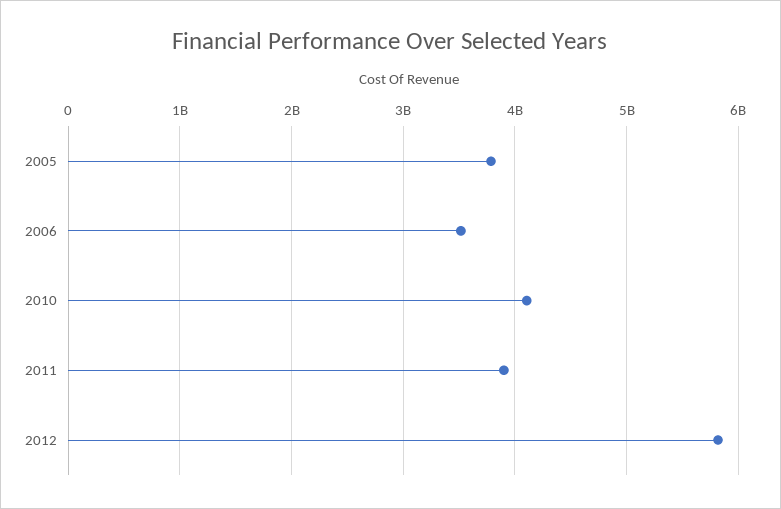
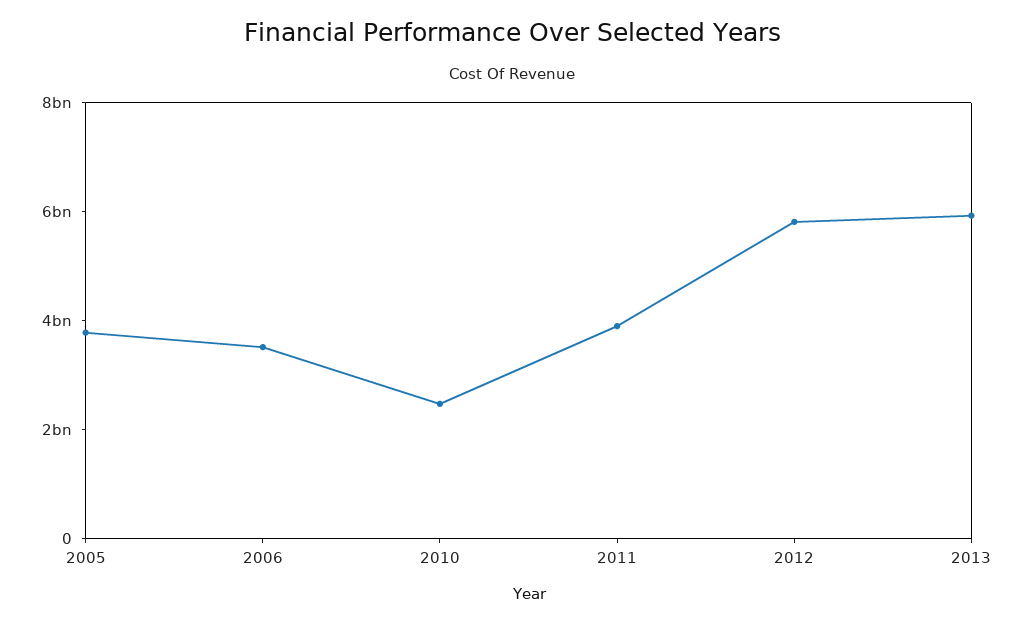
2010: 4100000000 -> 2500000000
2013: none -> 6000000000

